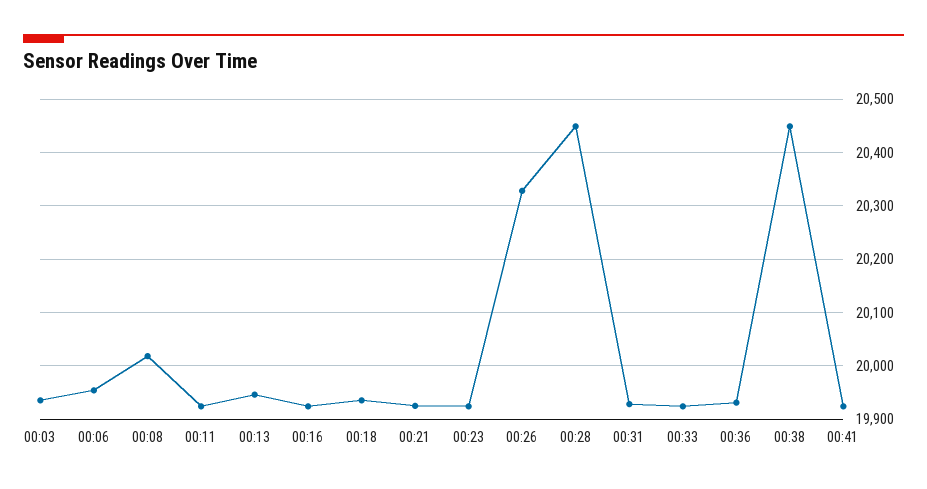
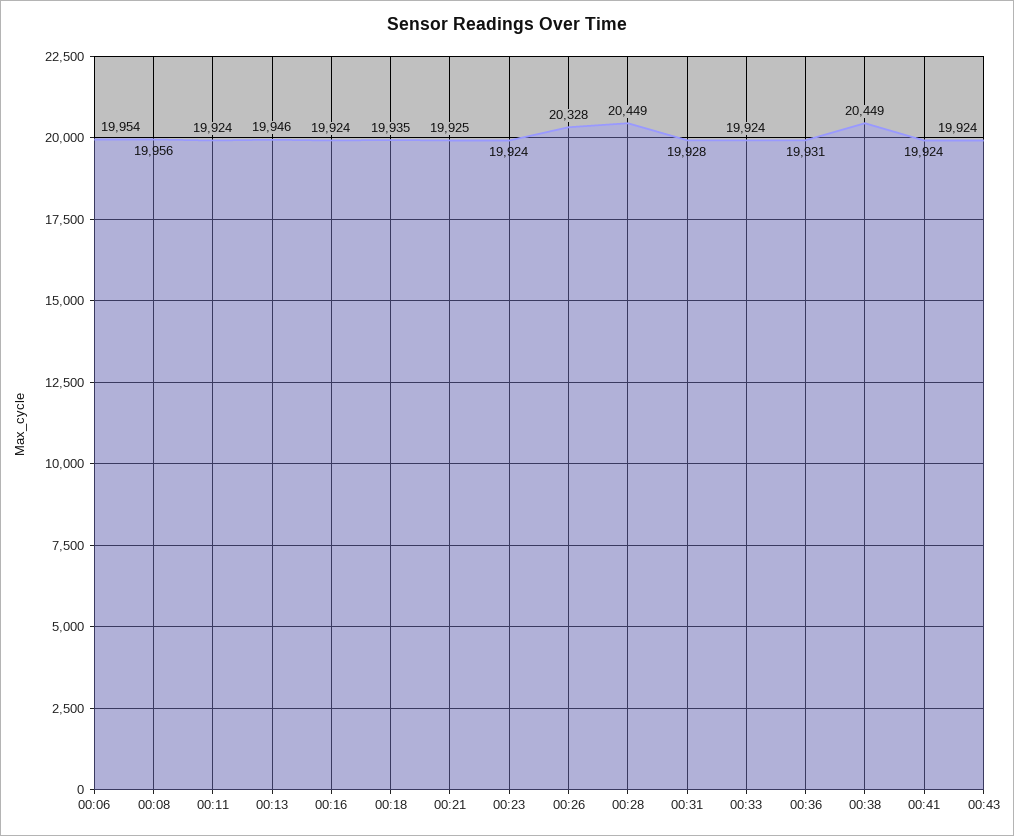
00:03: 19940 -> none
00:08: 20020 -> 19956
00:43: none -> 19924

